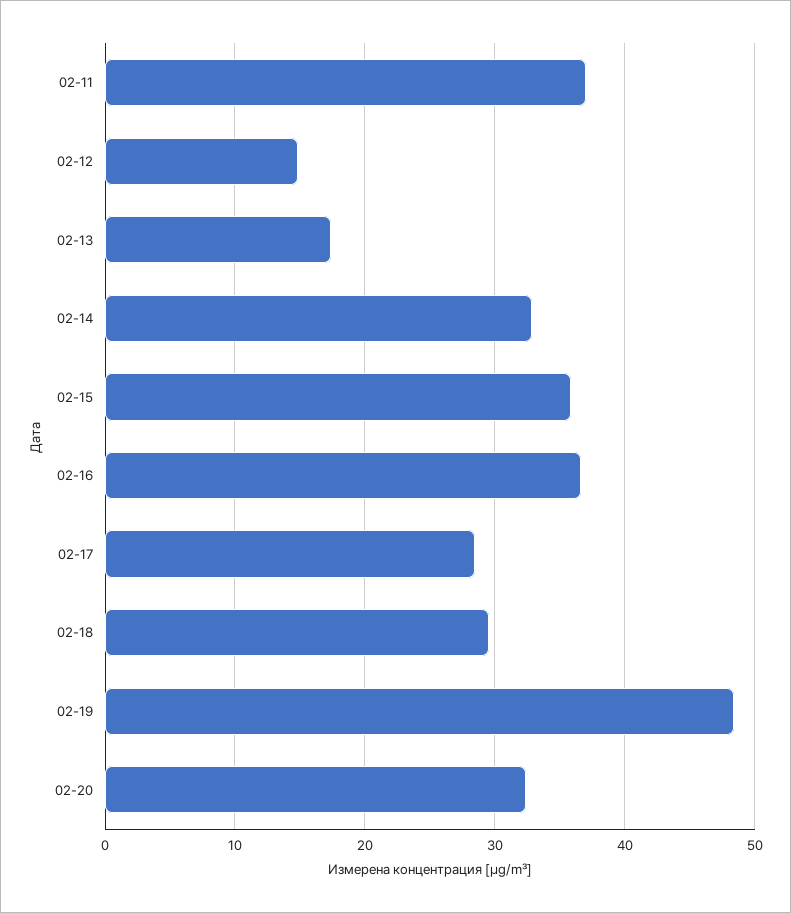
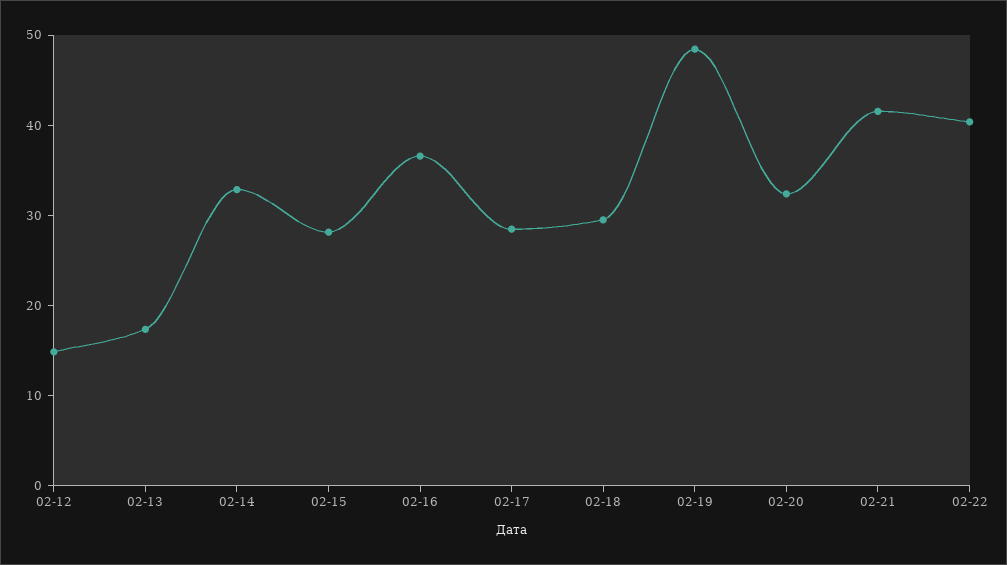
02-11: 37 -> none
02-15: 36 -> 28
02-21: none -> 42
02-22: none -> 40

